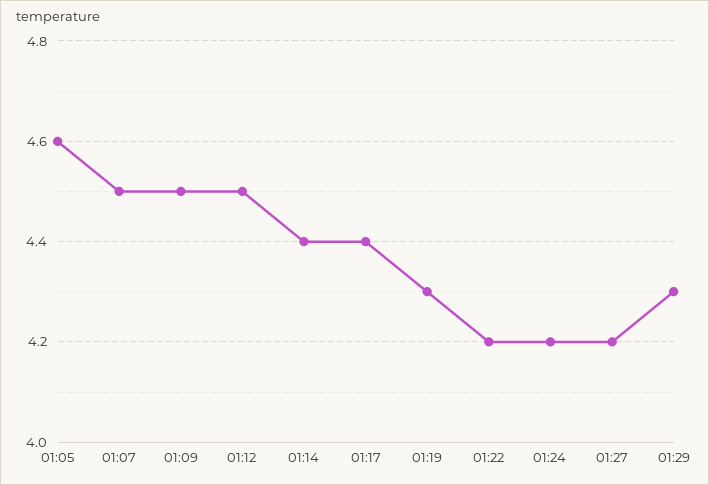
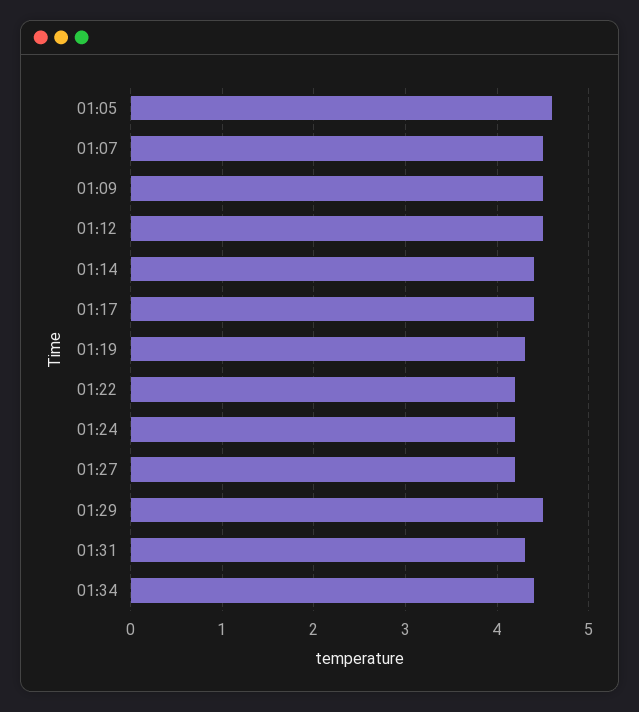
01:29: 4.3 -> 4.5
01:31: none -> 4.3
01:34: none -> 4.4

